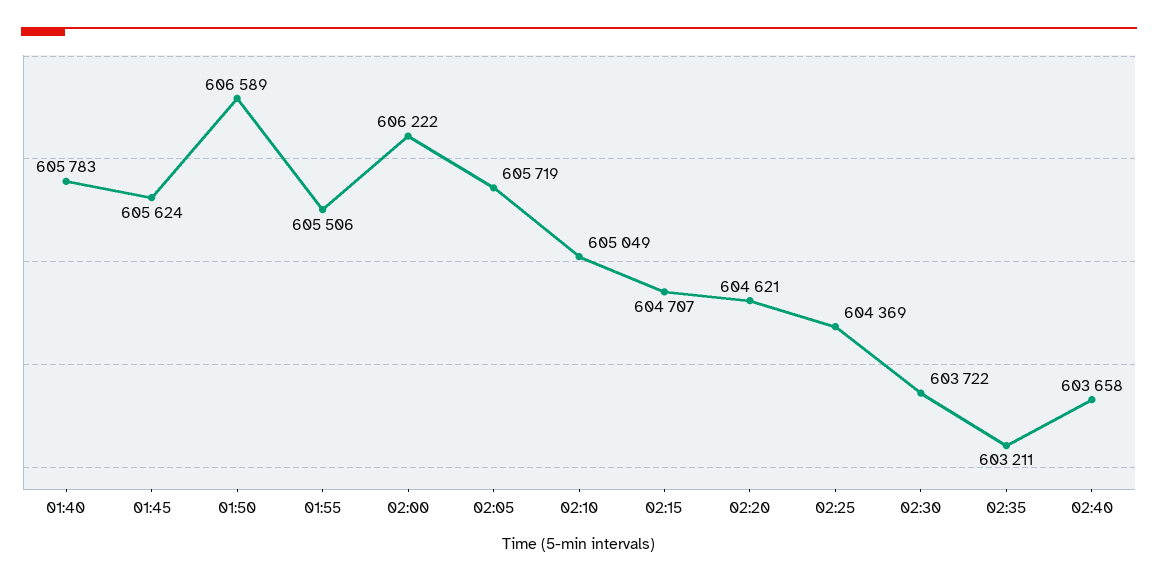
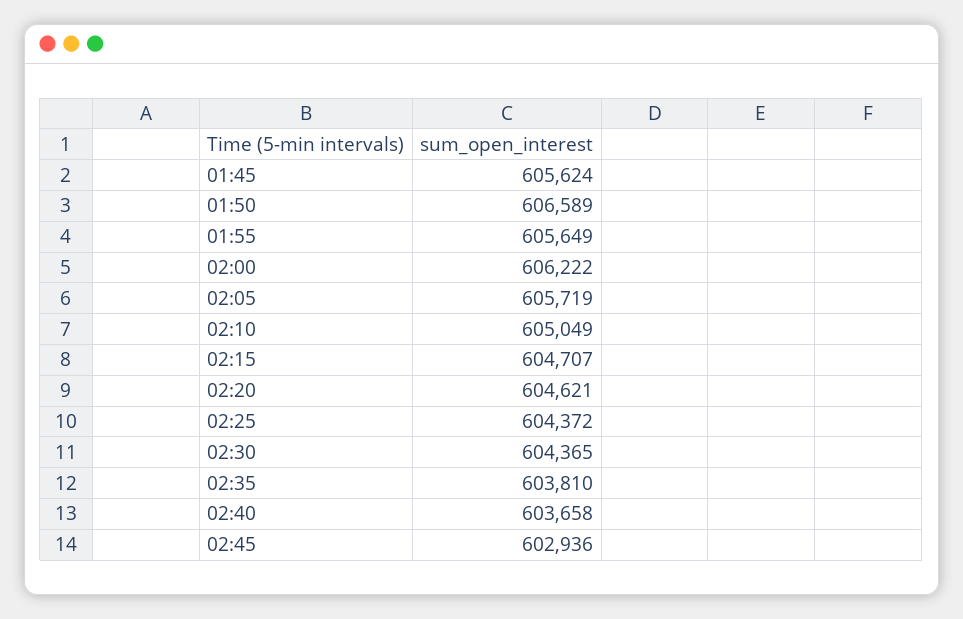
01:40: 605783 -> none
01:55: 605506 -> 605649
02:25: 604369 -> 604372
02:30: 603722 -> 604365
02:35: 603211 -> 603810
02:45: none -> 602936

